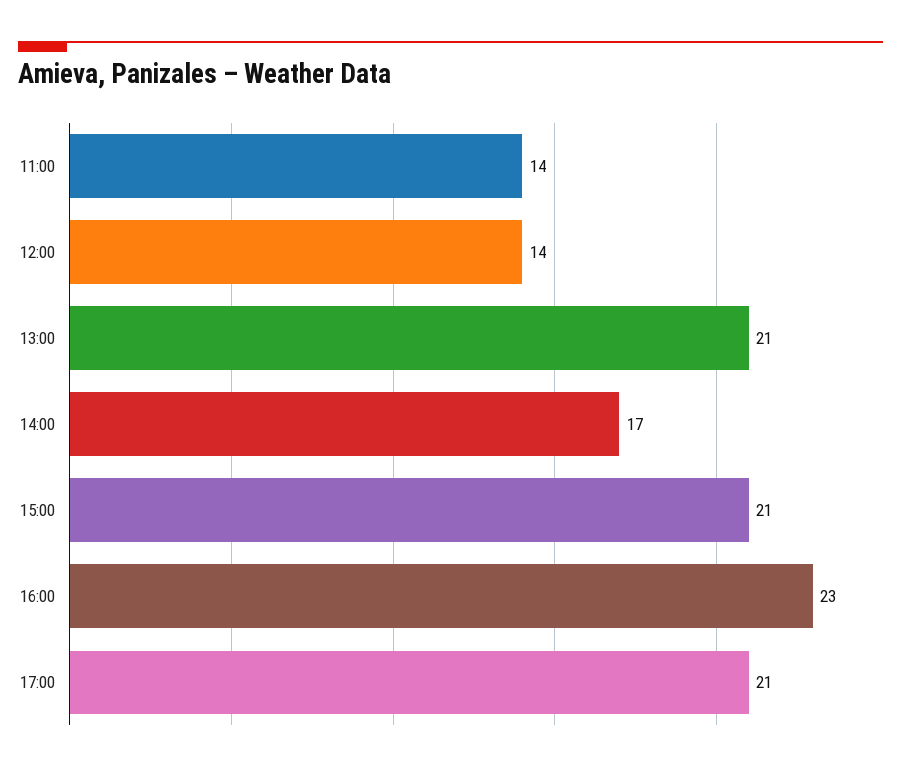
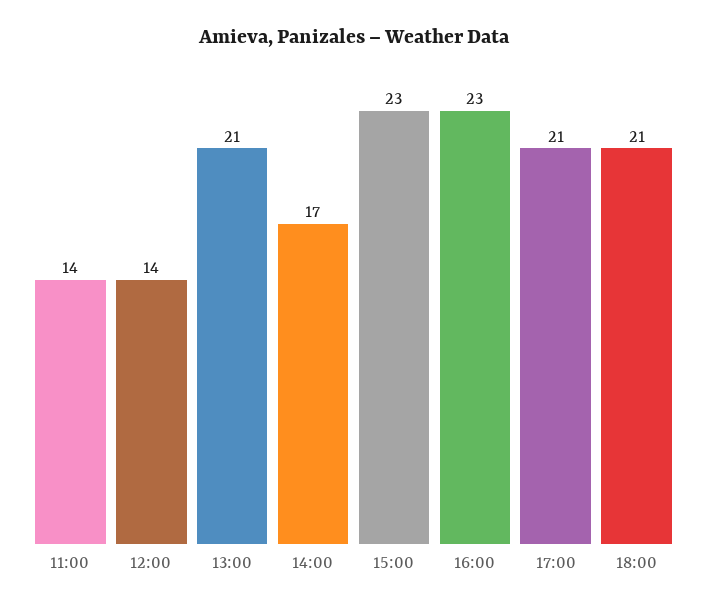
15:00: 21 -> 23
18:00: none -> 21

